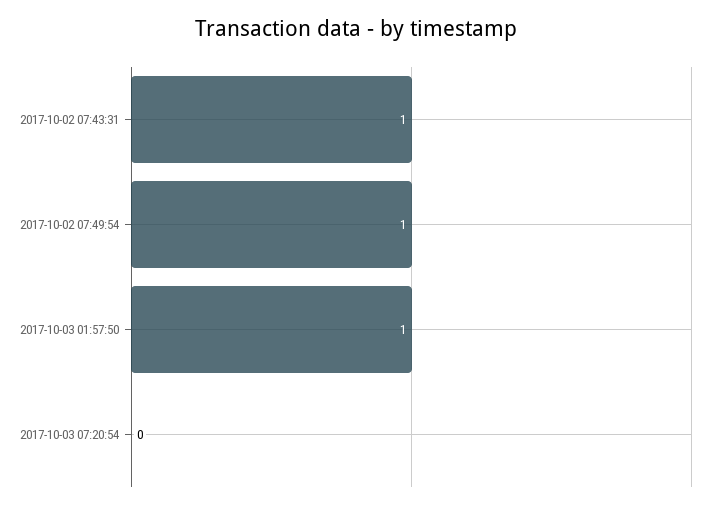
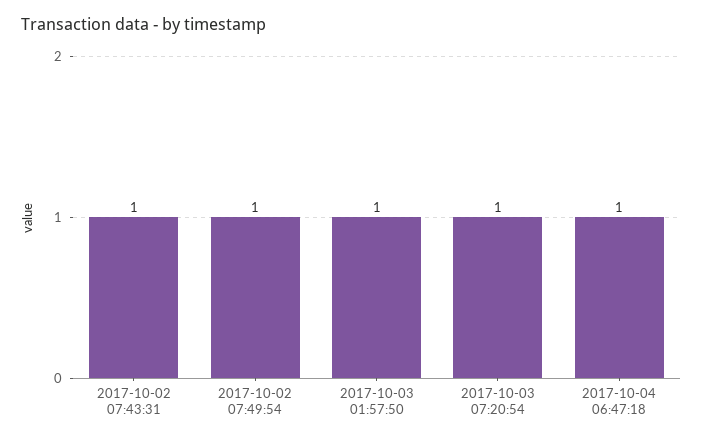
2017-10-03 07:20:54: 0 -> 1
2017-10-04 06:47:18: none -> 1

